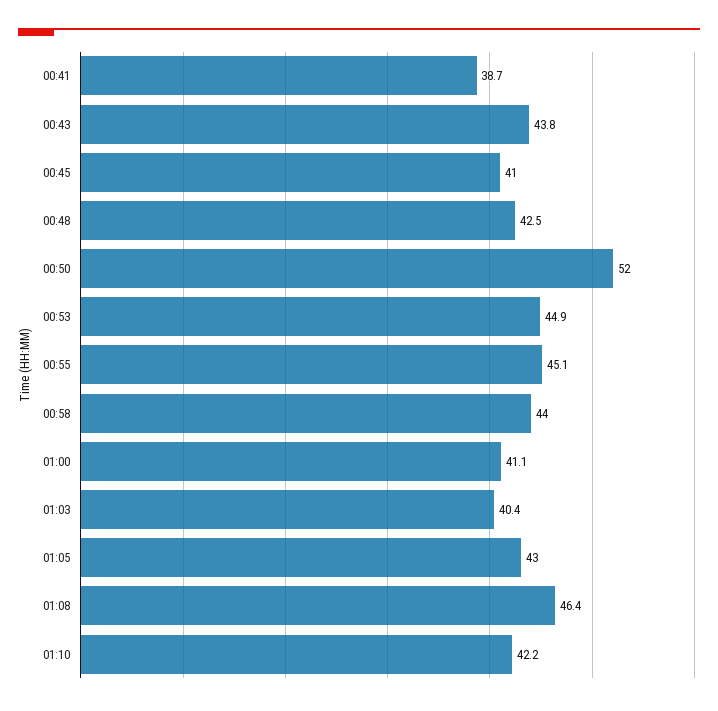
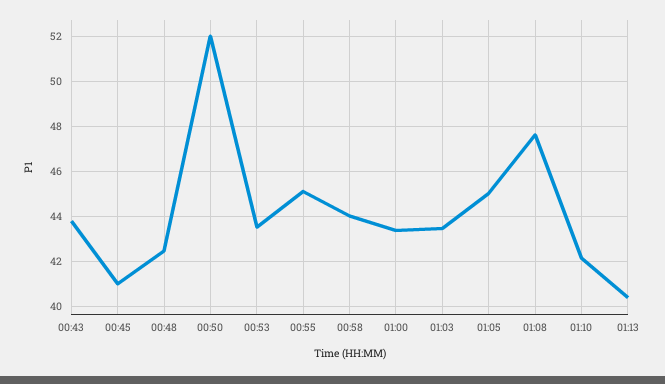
00:41: 38.7 -> none
00:53: 44.9 -> 43.5
01:00: 41.1 -> 43.5
01:03: 40.4 -> 43.5
01:05: 43 -> 45
01:08: 46.4 -> 47.5
01:13: none -> 40.5

